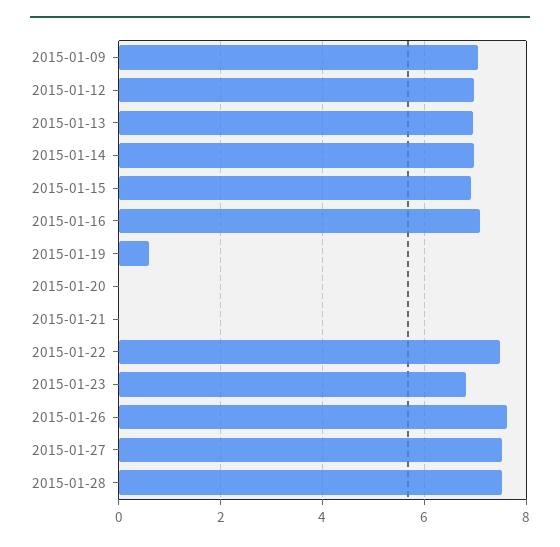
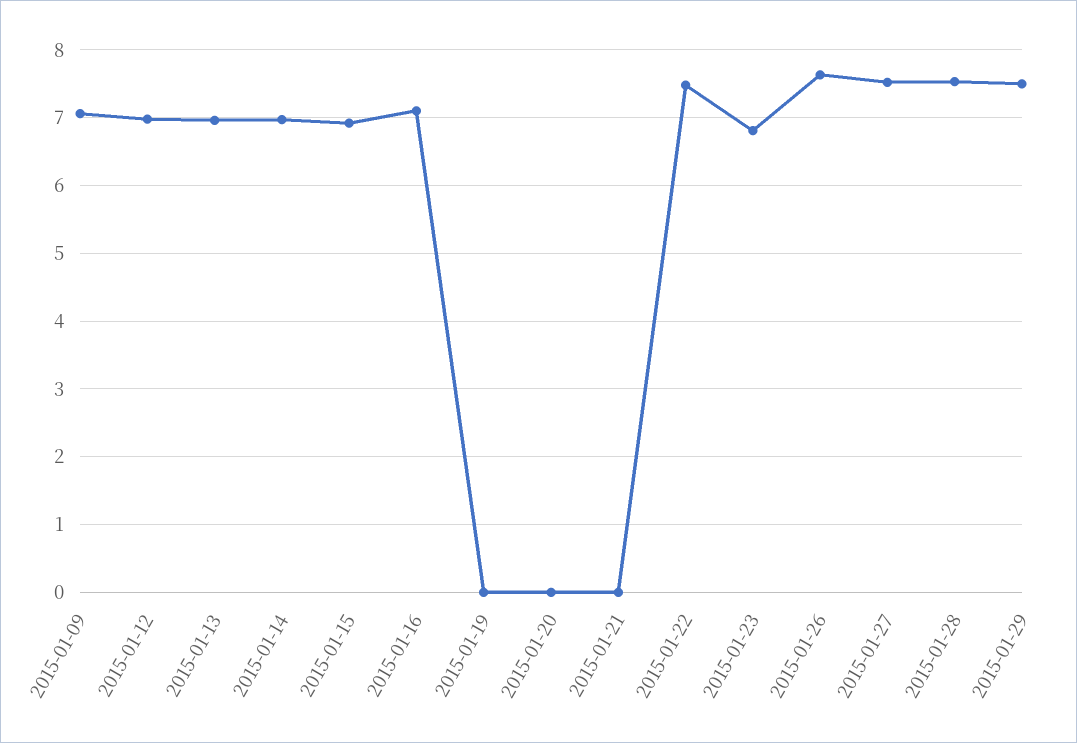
2015-01-19: 0.6 -> 0
2015-01-29: none -> 7.5

